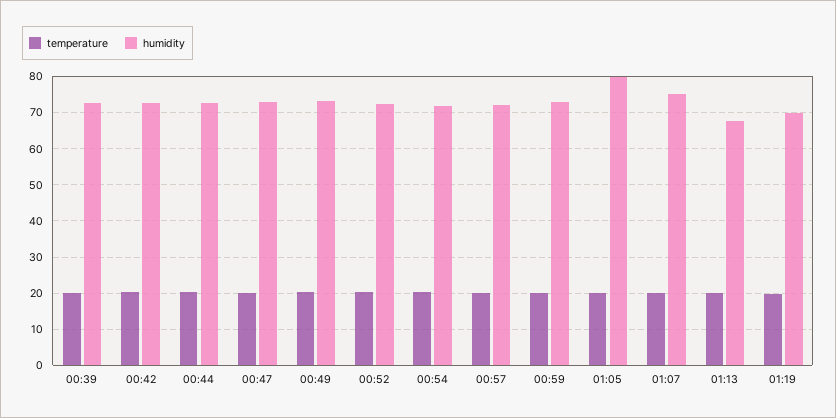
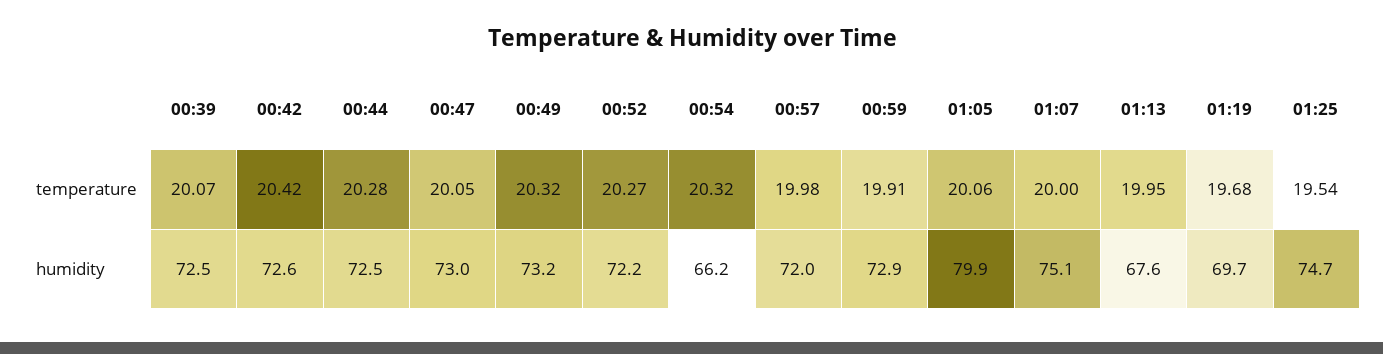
humidity, 00:54: 72 -> 66.2
temperature, 01:25: none -> 19.54
humidity, 01:25: none -> 74.7

